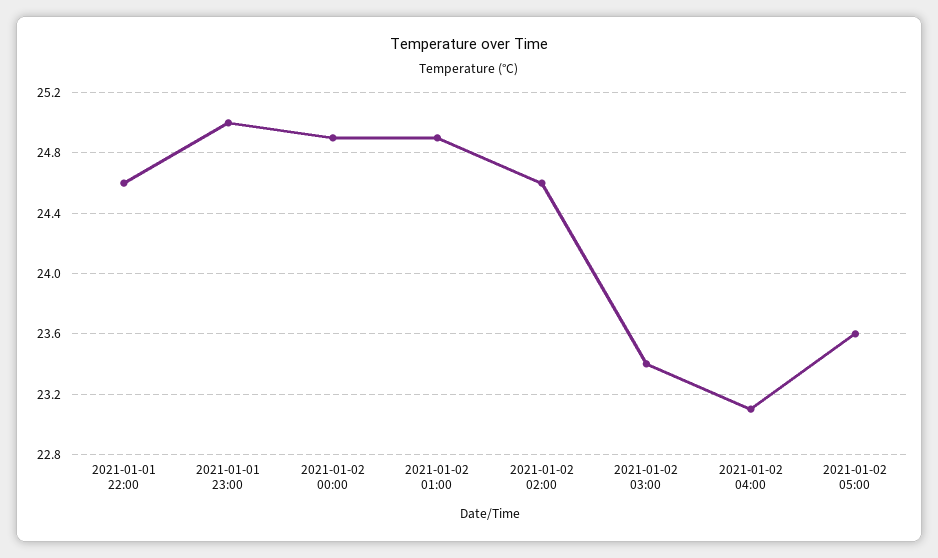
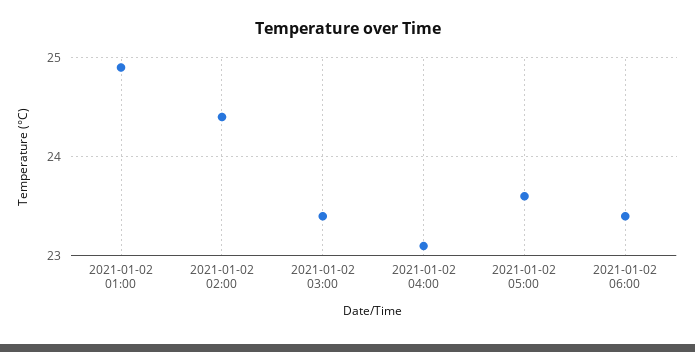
2021-01-01 22:00: 24.6 -> none
2021-01-01 23:00: 25 -> none
2021-01-02 00:00: 24.9 -> none
2021-01-02 02:00: 24.6 -> 24.4
2021-01-02 06:00: none -> 23.4

